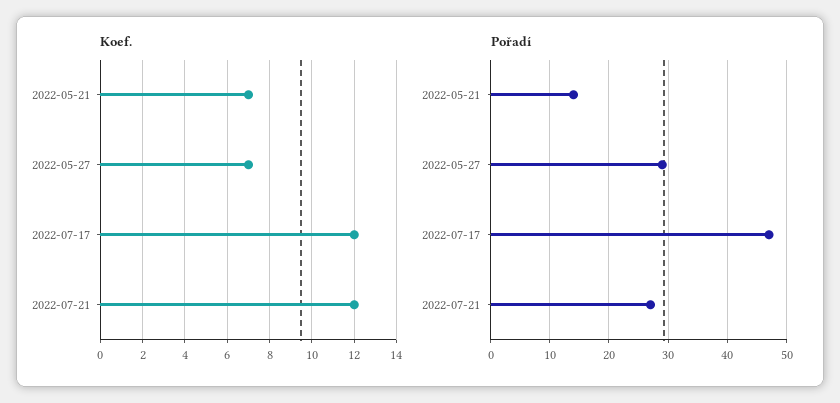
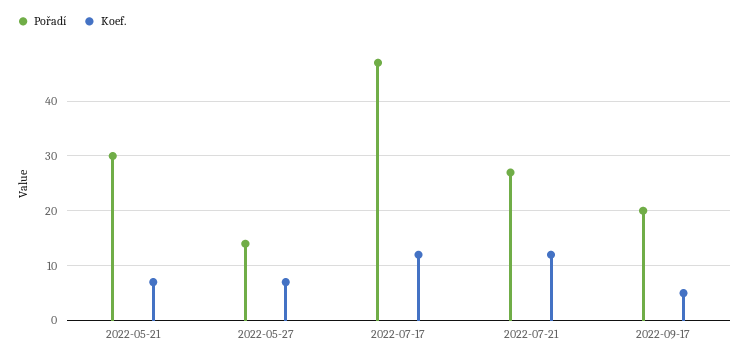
Pořadí, 2022-05-21: 15 -> 30
Pořadí, 2022-05-27: 30 -> 15
Pořadí, 2022-09-17: none -> 20
Koef., 2022-09-17: none -> 5

